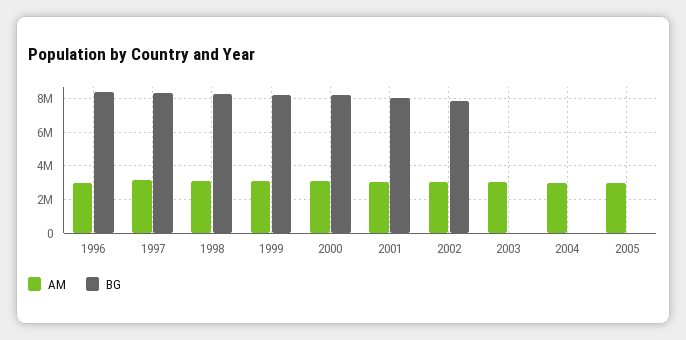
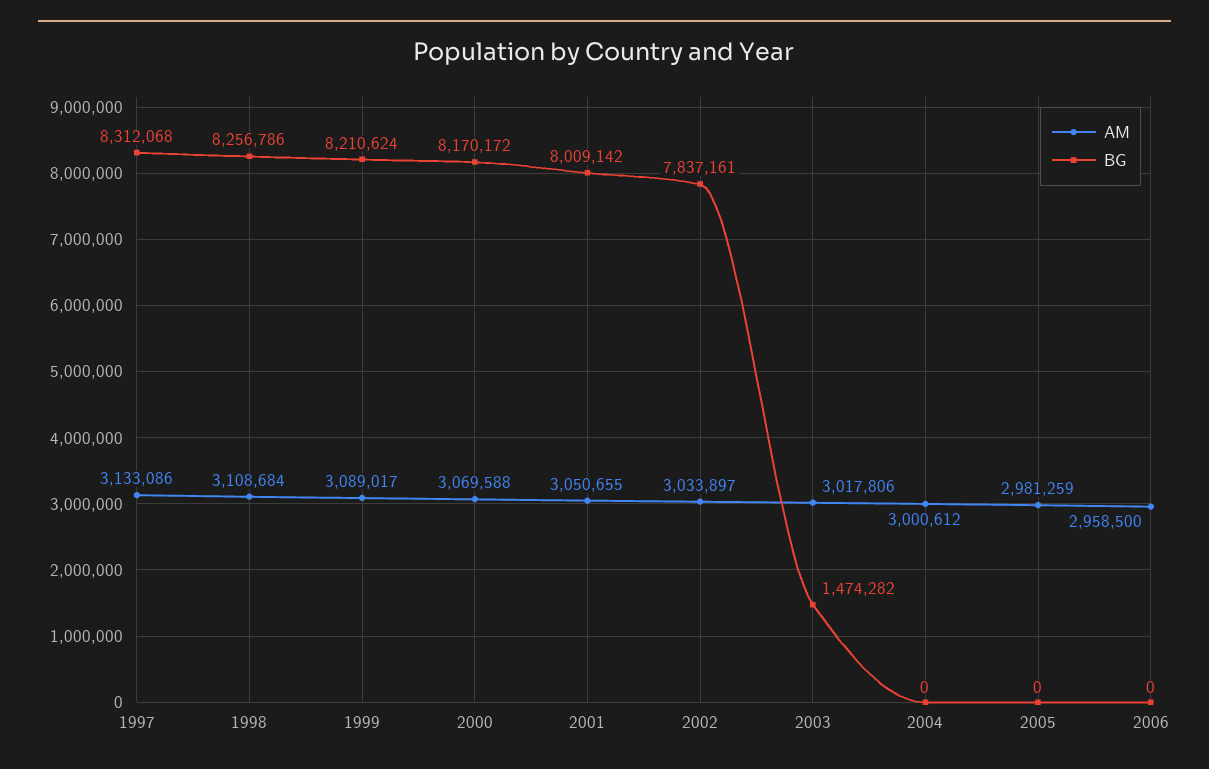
AM, 1996: 3000000 -> none
BG, 1996: 8500000 -> none
BG, 2003: 0 -> 1474282
AM, 2006: none -> 2958500
BG, 2006: none -> 0

